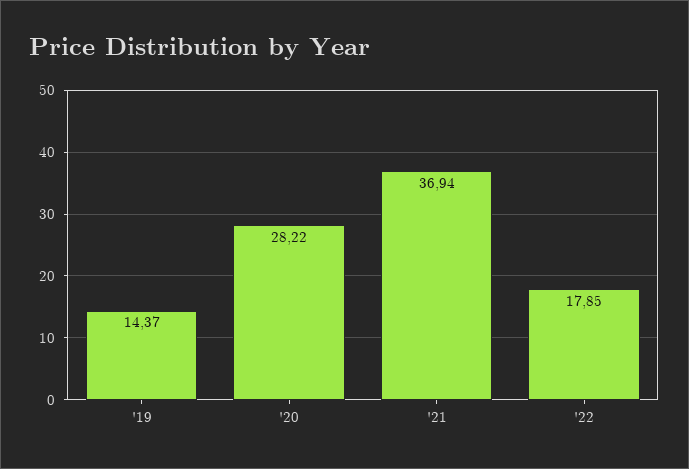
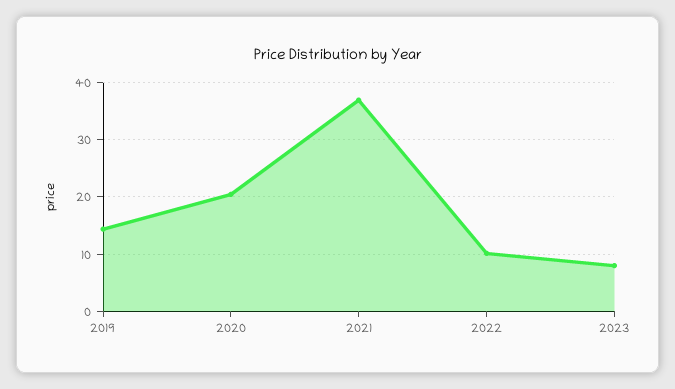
'20: 28.22 -> 20
'22: 17.85 -> 10
2023: none -> 8

